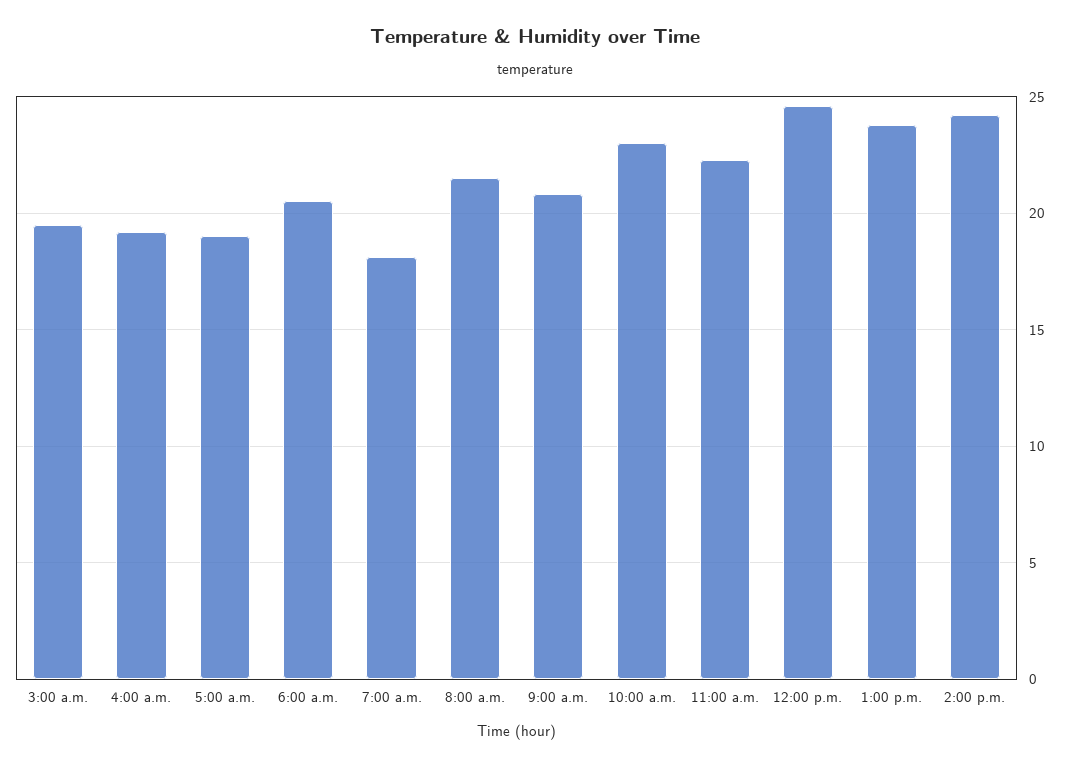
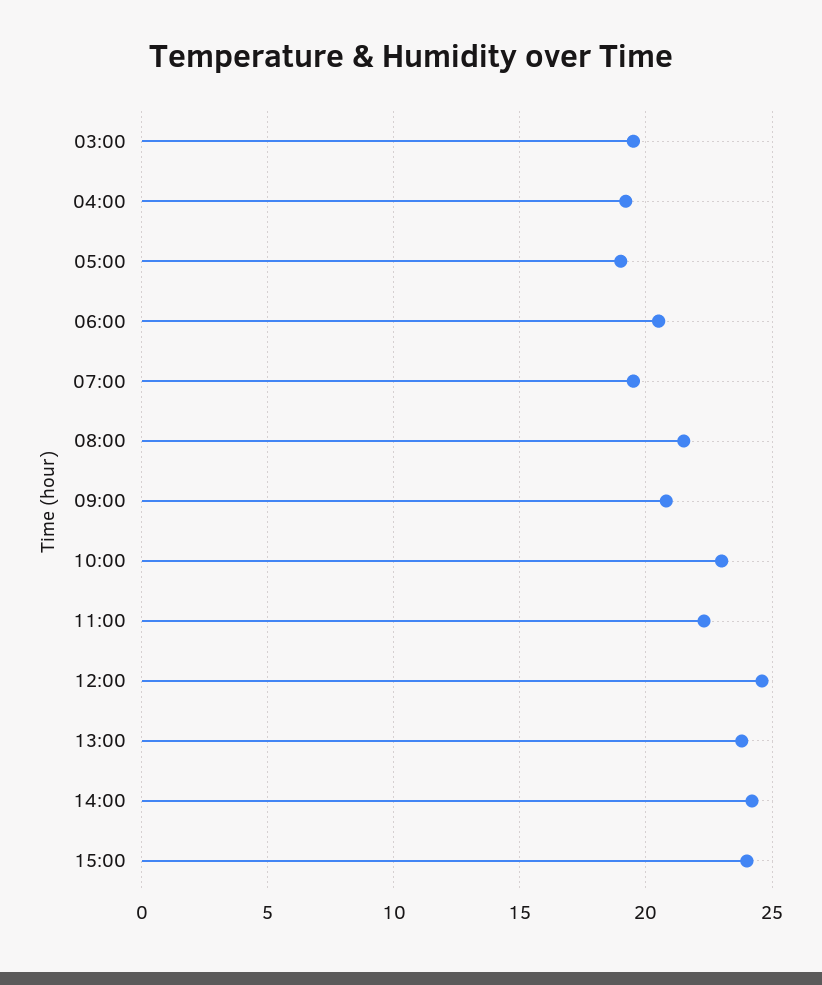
7:00 a.m.: 18 -> 19.5
15:00: none -> 24

